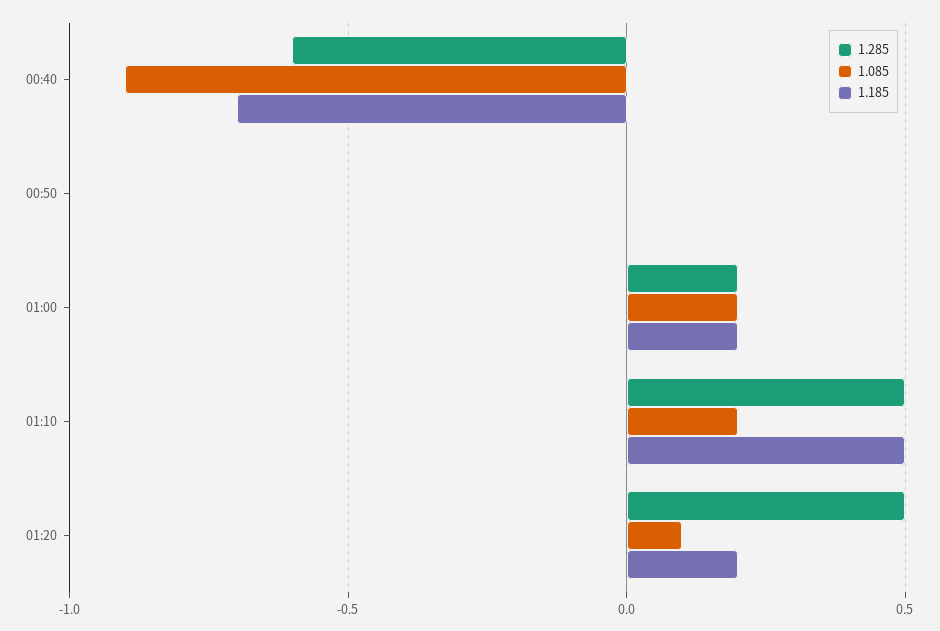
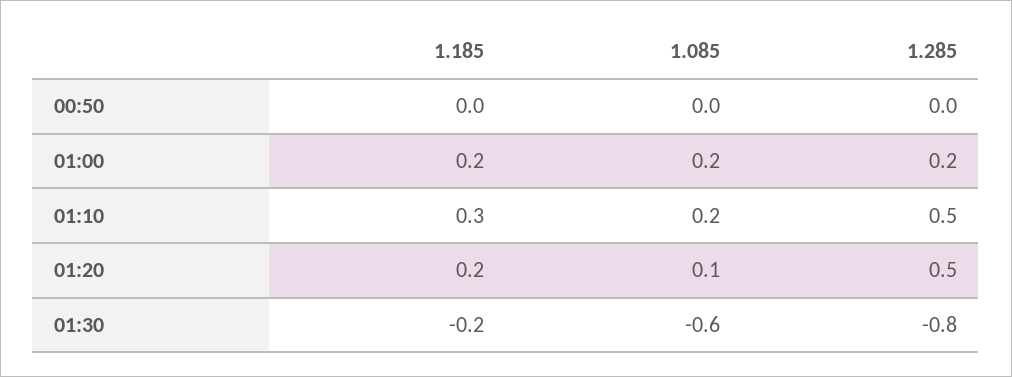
1.285, 00:40: -0.6 -> none
1.085, 00:40: -0.9 -> none
1.185, 00:40: -0.7 -> none
1.185, 01:10: 0.5 -> 0.3
1.185, 01:30: none -> -0.2
1.085, 01:30: none -> -0.6
1.285, 01:30: none -> -0.8

